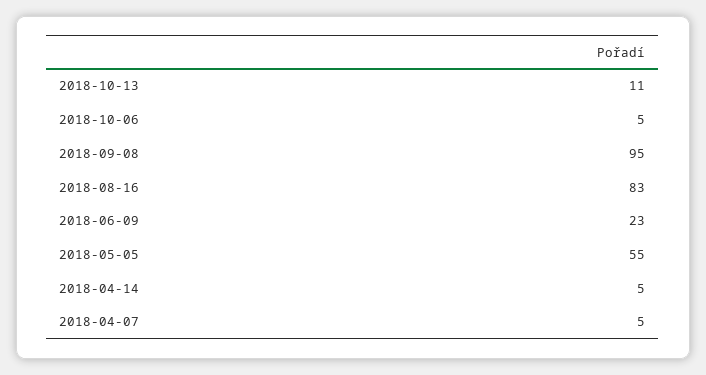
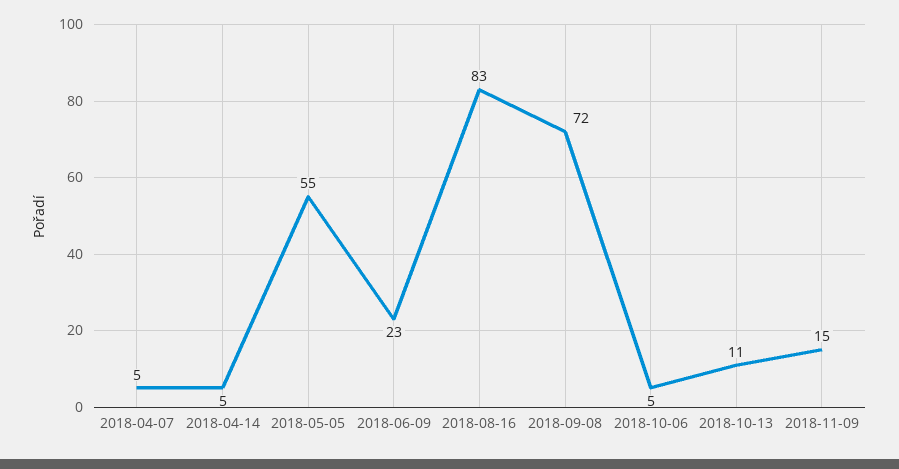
2018-09-08: 95 -> 72
2018-11-09: none -> 15

